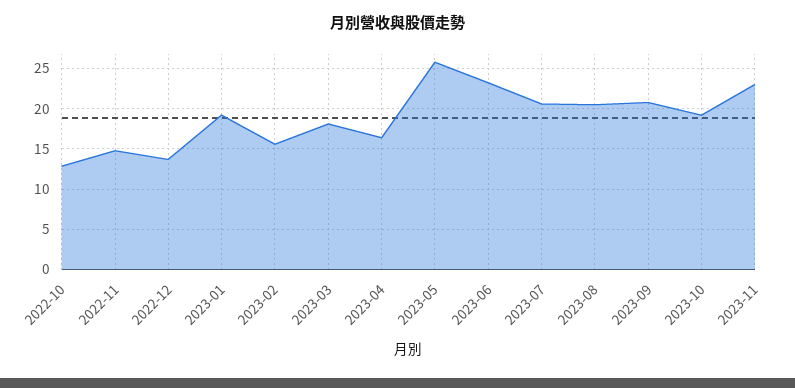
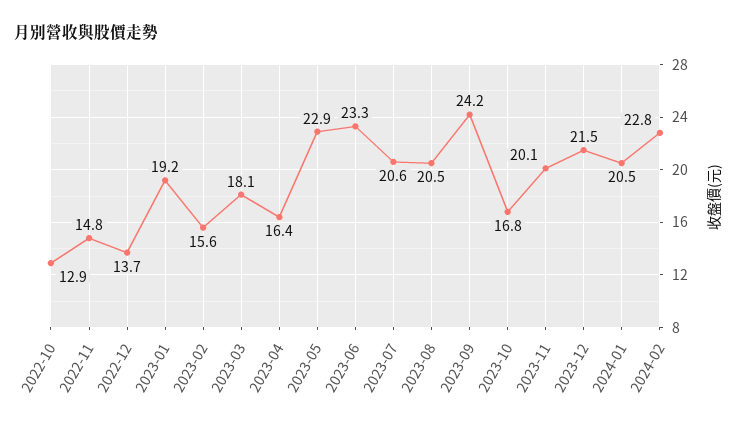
2023-05: 26 -> 22.9
2023-09: 21 -> 24.2
2023-10: 19 -> 16.8
2023-11: 23 -> 20.1
2023-12: none -> 21.5
2024-01: none -> 20.5
2024-02: none -> 22.8

